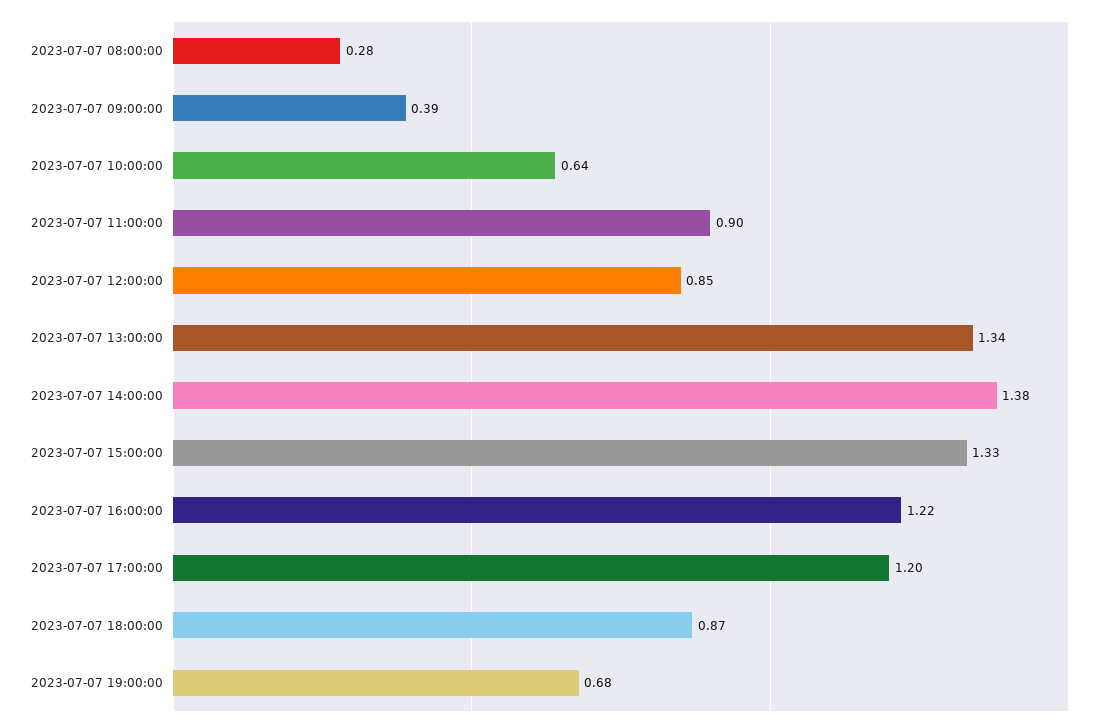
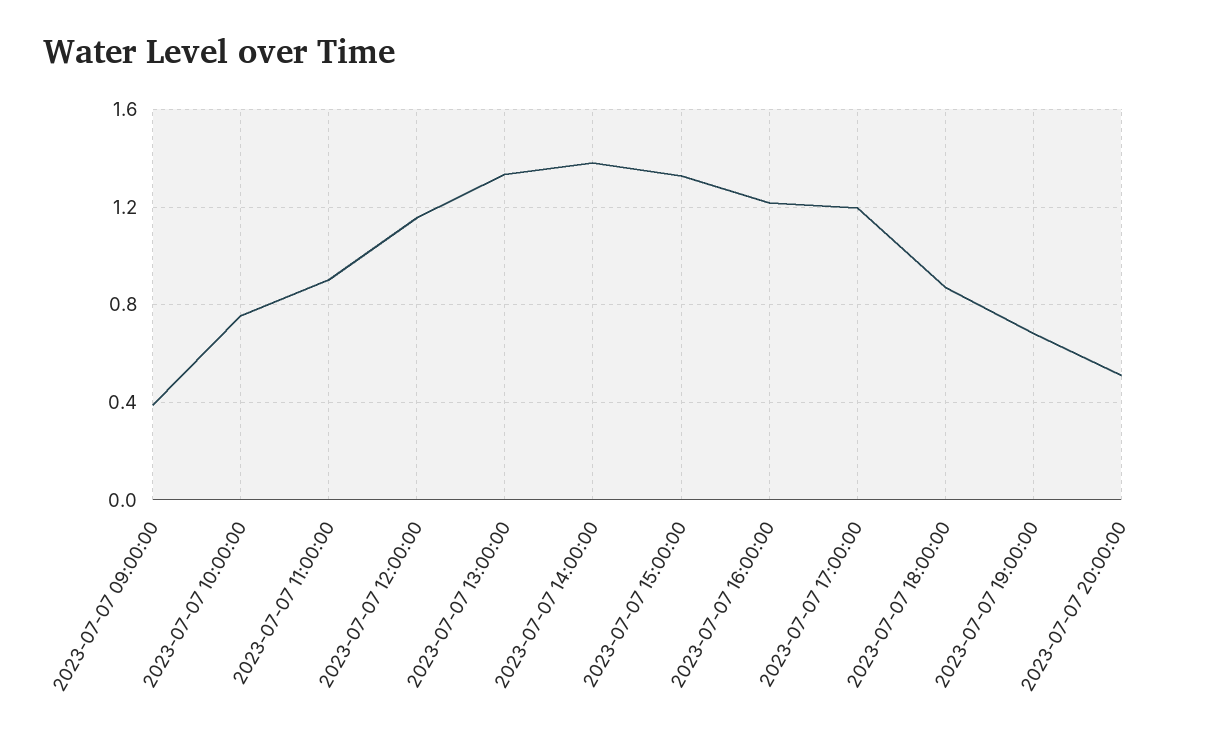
2023-07-07 08:00:00: 0.28 -> none
2023-07-07 10:00:00: 0.64 -> 0.75
2023-07-07 12:00:00: 0.85 -> 1.15
2023-07-07 20:00:00: none -> 0.5

